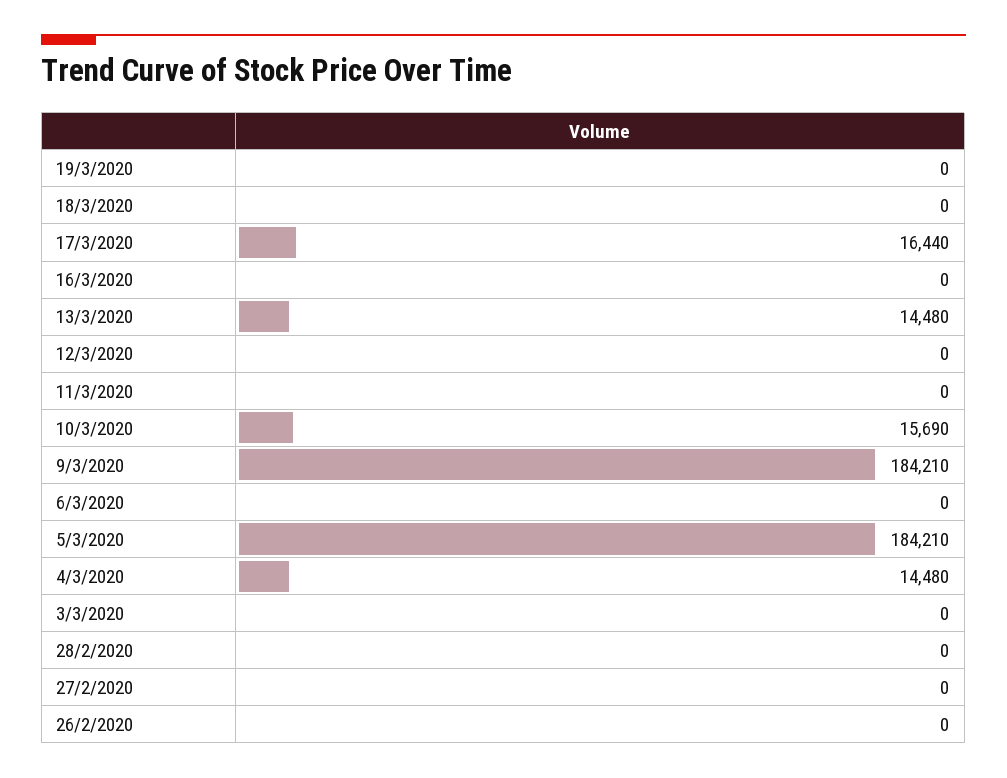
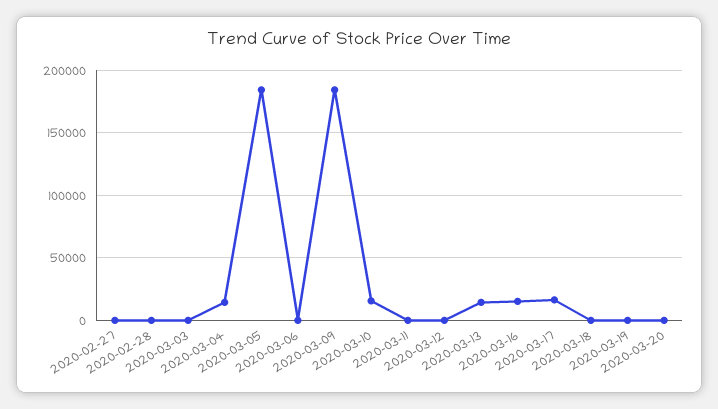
16/3/2020: 0 -> 15000
26/2/2020: 0 -> none
2020-03-20: none -> 0

